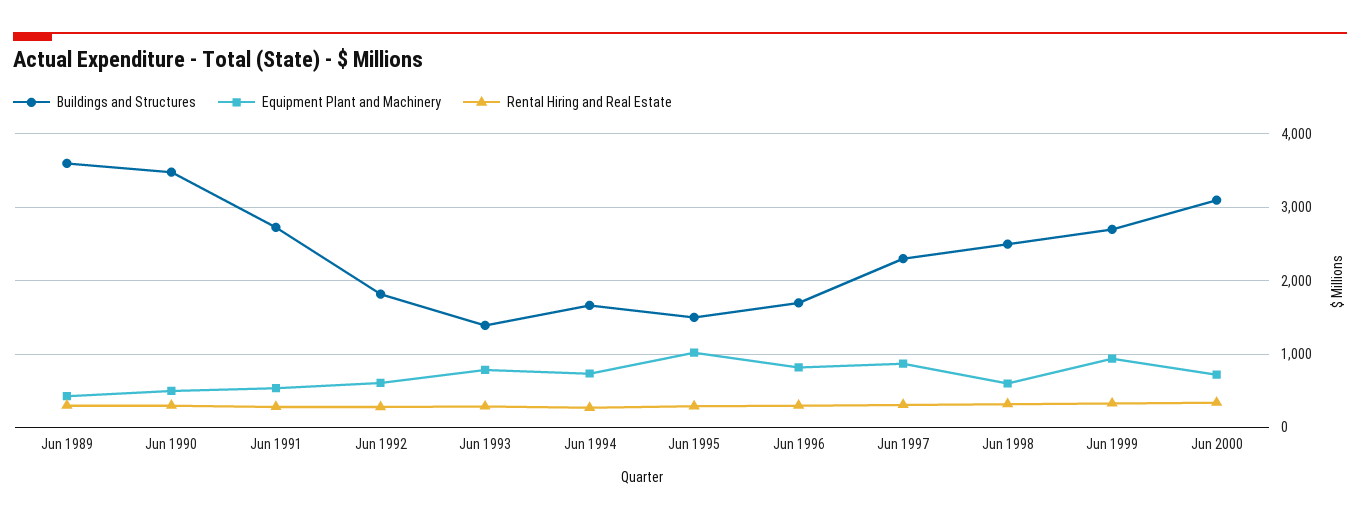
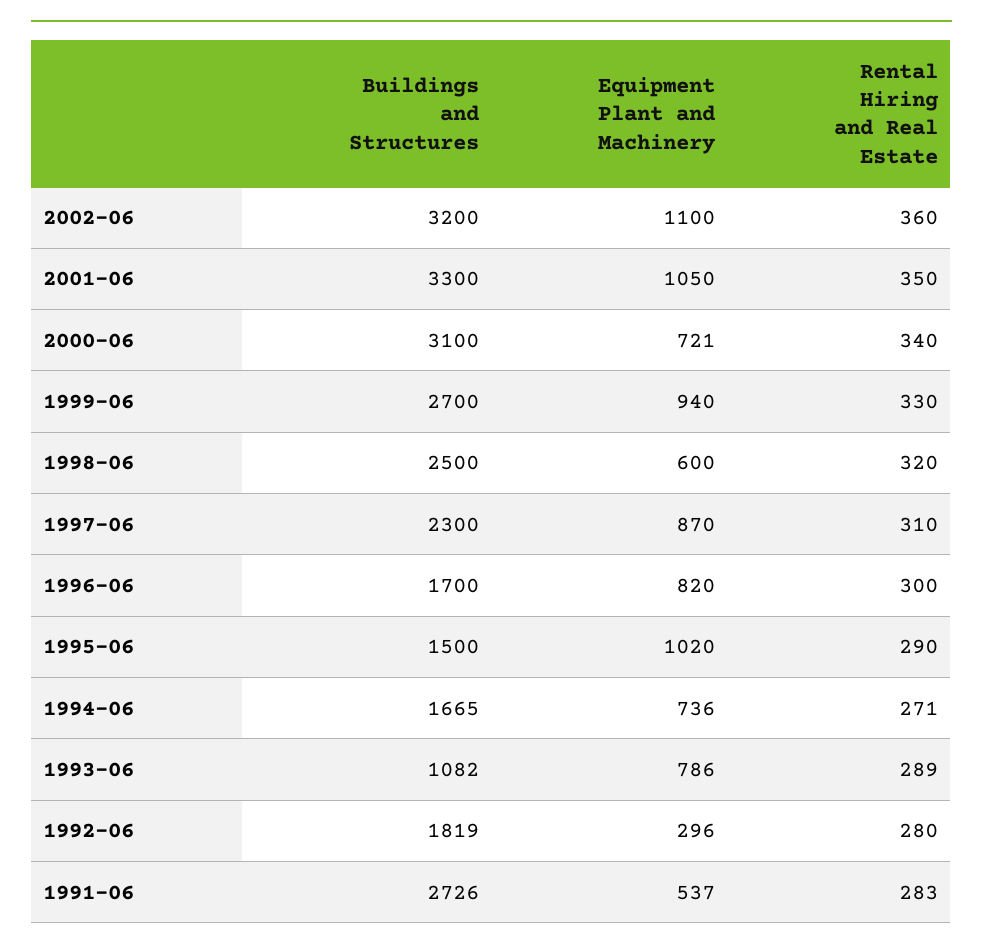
Buildings and Structures, Jun 1989: 3600 -> none
Equipment Plant and Machinery, Jun 1989: 400 -> none
Rental Hiring and Real Estate, Jun 1989: 300 -> none
Buildings and Structures, Jun 1990: 3500 -> none
Equipment Plant and Machinery, Jun 1990: 500 -> none
Rental Hiring and Real Estate, Jun 1990: 300 -> none
Equipment Plant and Machinery, Jun 1992: 600 -> 296
Buildings and Structures, Jun 1993: 1400 -> 1082
Buildings and Structures, 2002-06: none -> 3200
Equipment Plant and Machinery, 2002-06: none -> 1100
Rental Hiring and Real Estate, 2002-06: none -> 360
Buildings and Structures, 2001-06: none -> 3300
Equipment Plant and Machinery, 2001-06: none -> 1050
Rental Hiring and Real Estate, 2001-06: none -> 350

